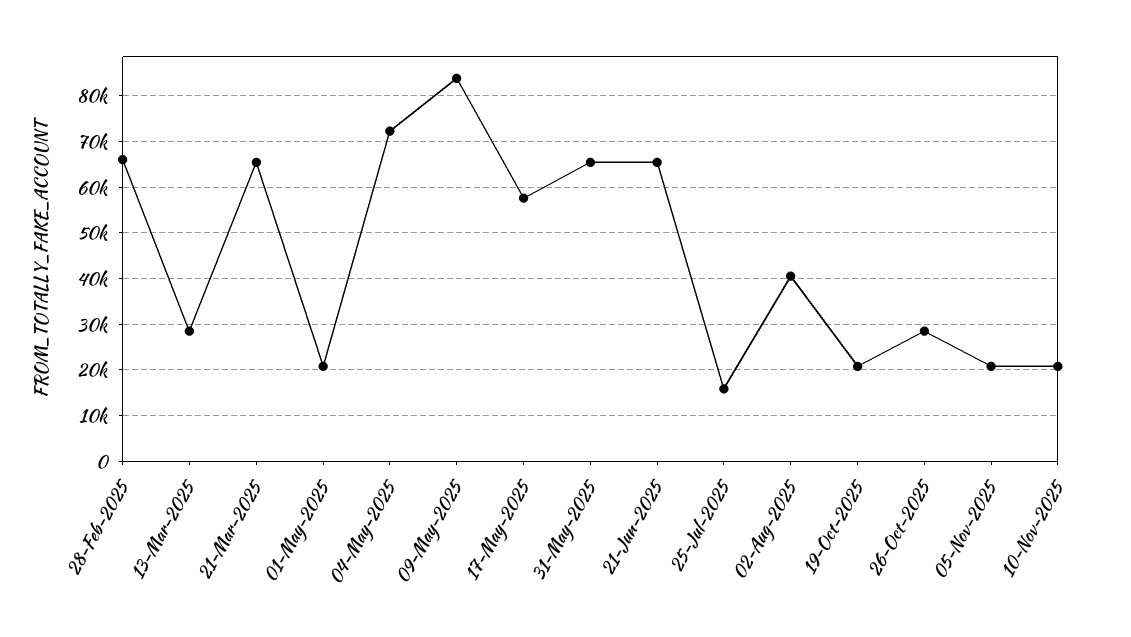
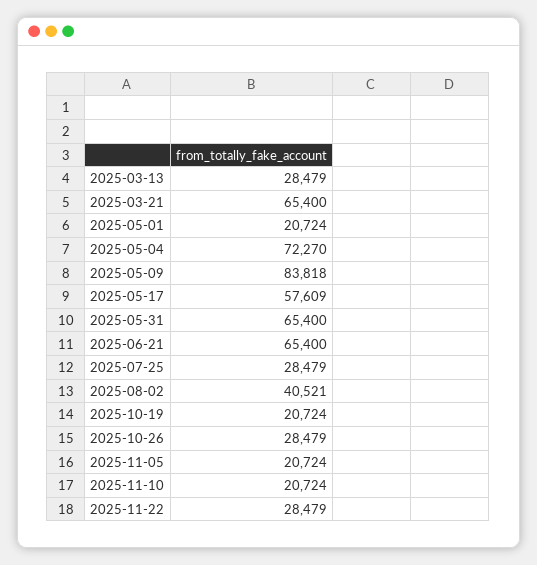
28-Feb-2025: 66000 -> none
25-Jul-2025: 16000 -> 28479
2025-11-22: none -> 28479

